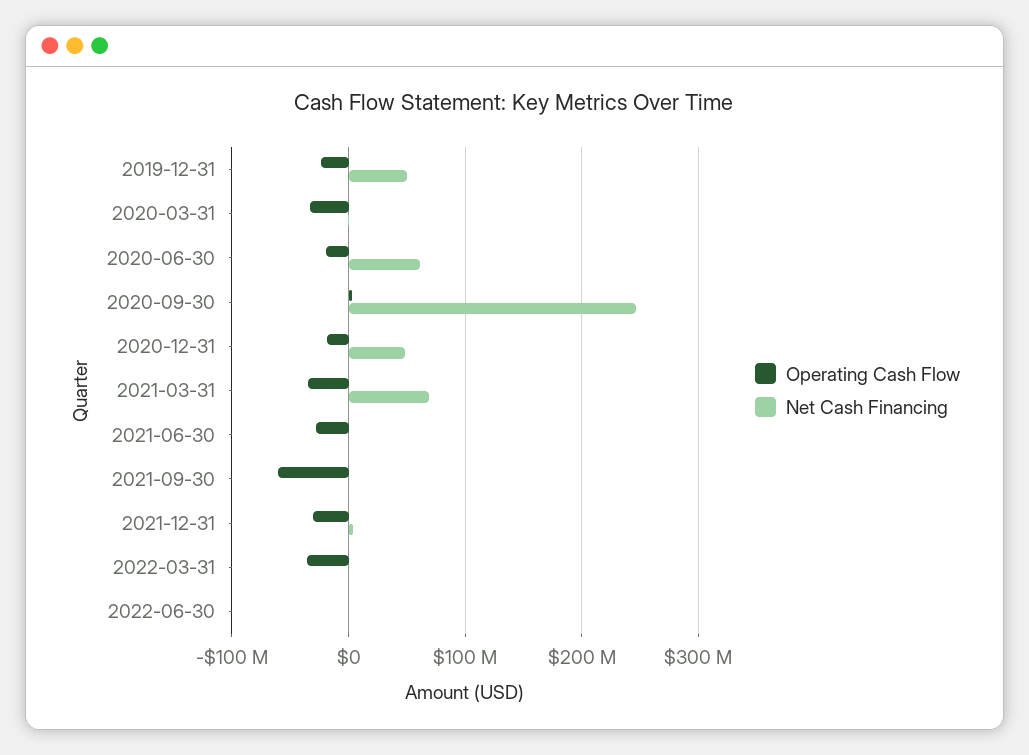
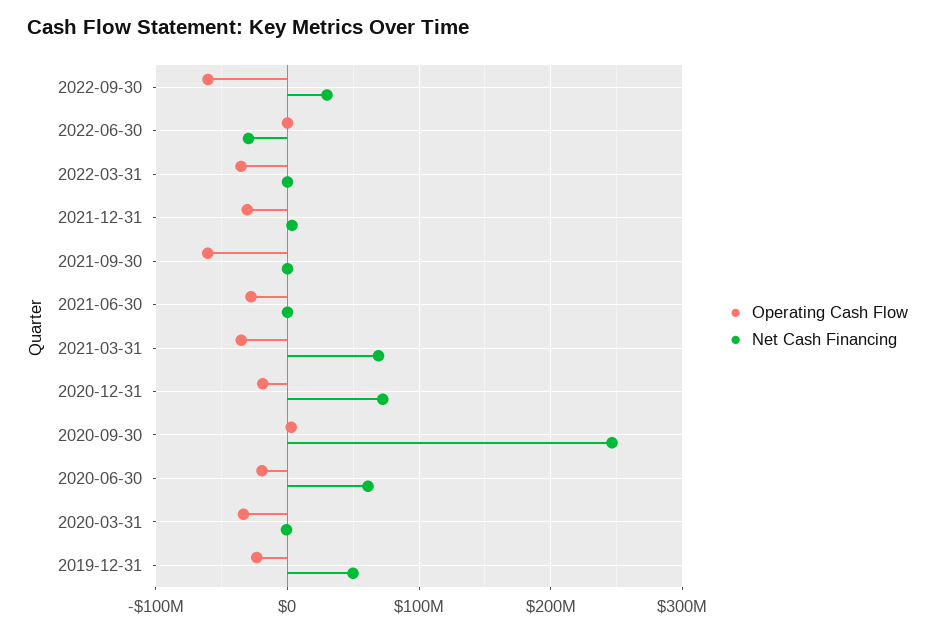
Net Cash Financing, 2020-12-31: 50000000 -> 70000000
Net Cash Financing, 2022-06-30: 0 -> -30000000
Operating Cash Flow, 2022-09-30: none -> -60000000
Net Cash Financing, 2022-09-30: none -> 30000000

